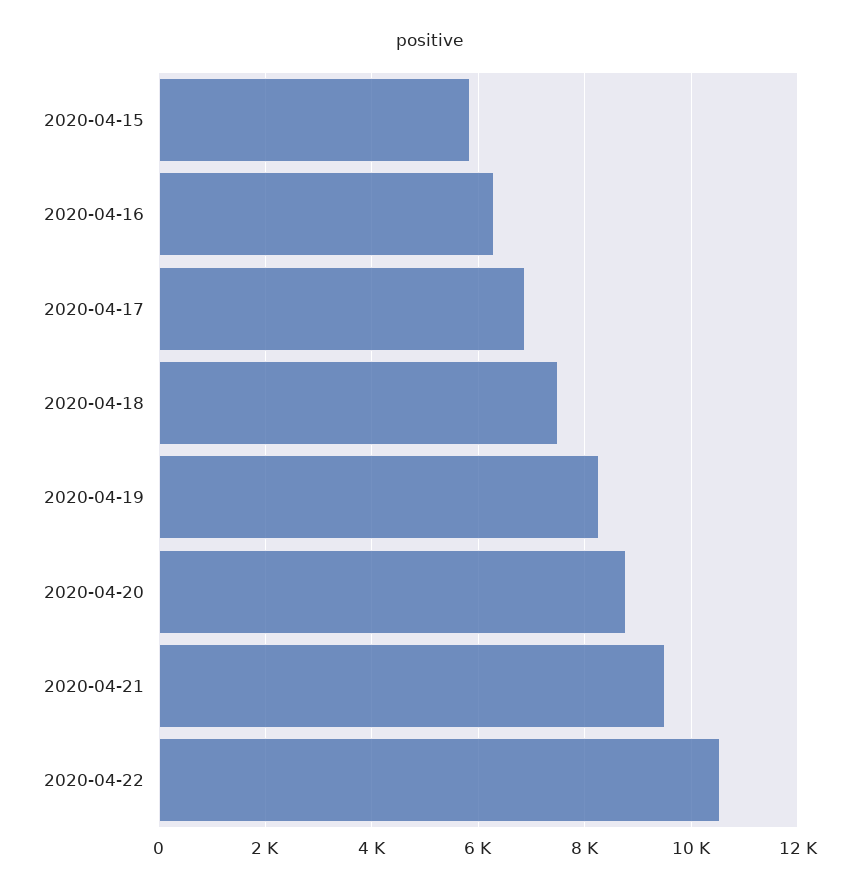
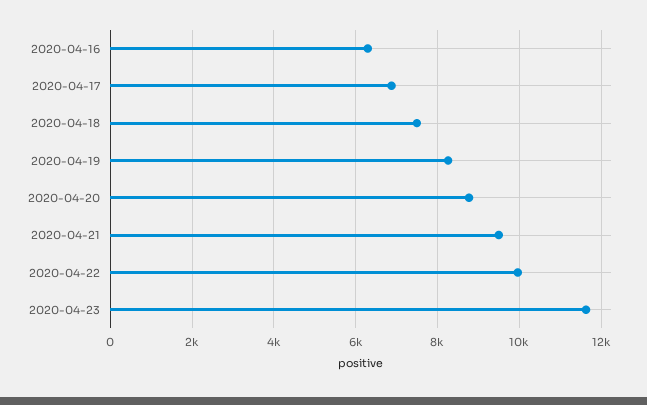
2020-04-15: 5800 -> none
2020-04-22: 10600 -> 10000
2020-04-23: none -> 11600

